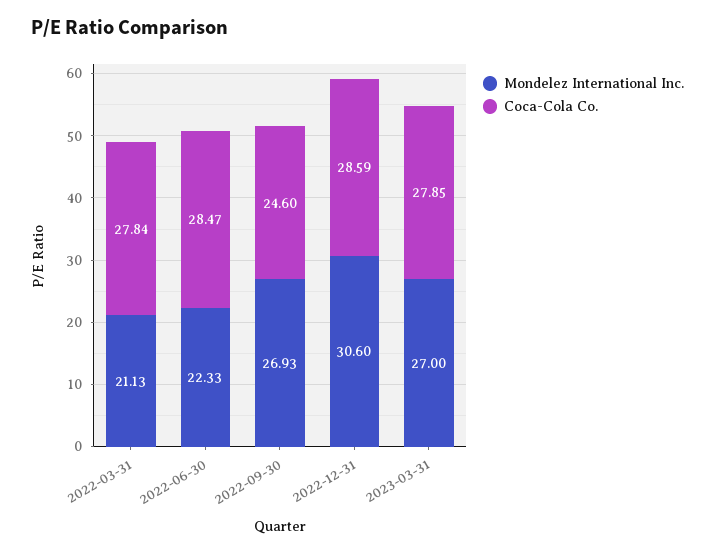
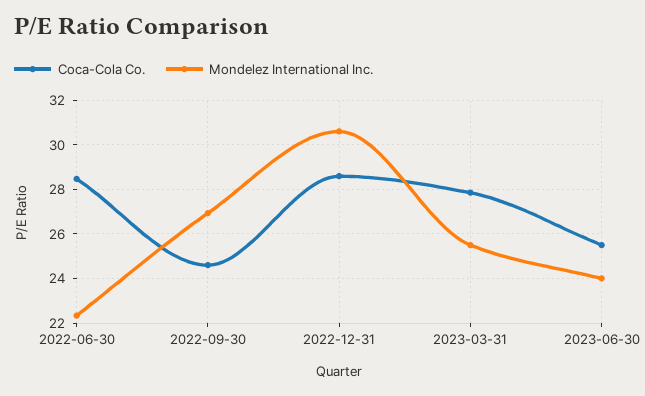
Mondelez International Inc., 2022-03-31: 21.13 -> none
Coca-Cola Co., 2022-03-31: 27.84 -> none
Mondelez International Inc., 2023-03-31: 27 -> 25.5
Coca-Cola Co., 2023-06-30: none -> 25.5
Mondelez International Inc., 2023-06-30: none -> 24

